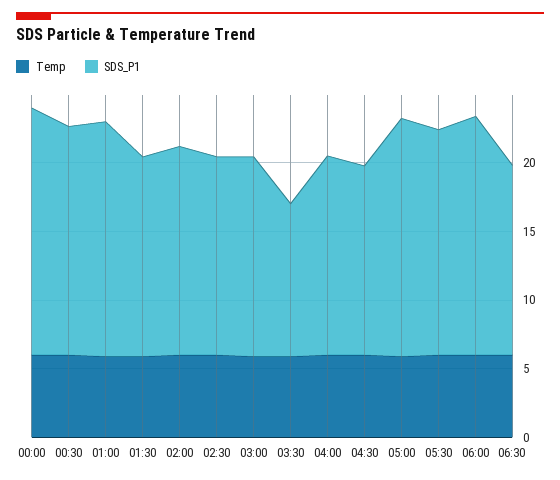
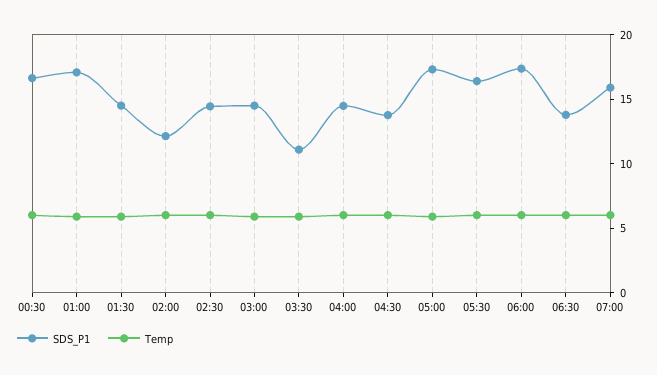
Temp, 00:00: 6 -> none
SDS_P1, 00:00: 18 -> none
SDS_P1, 02:00: 15 -> 12
SDS_P1, 07:00: none -> 16
Temp, 07:00: none -> 6

